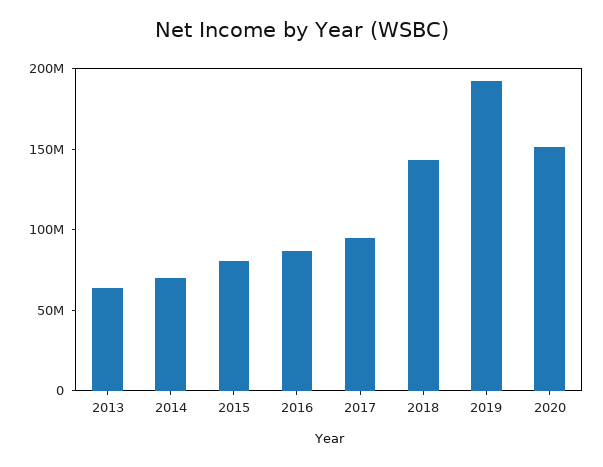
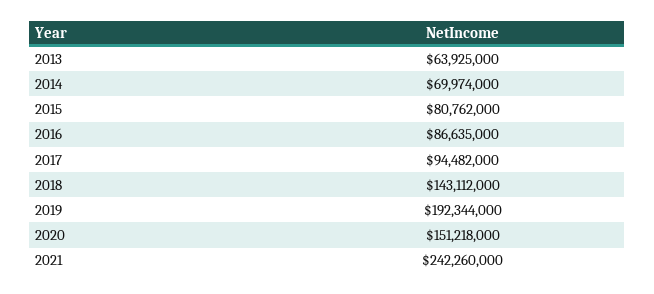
2021: none -> 242260000

